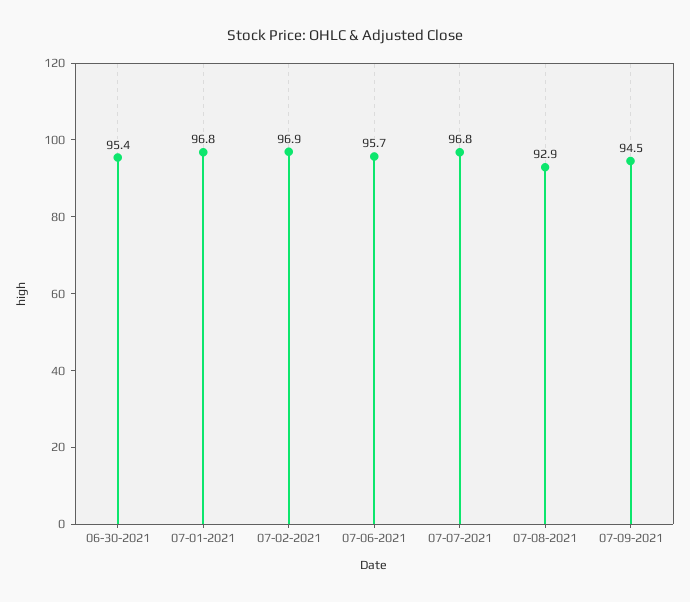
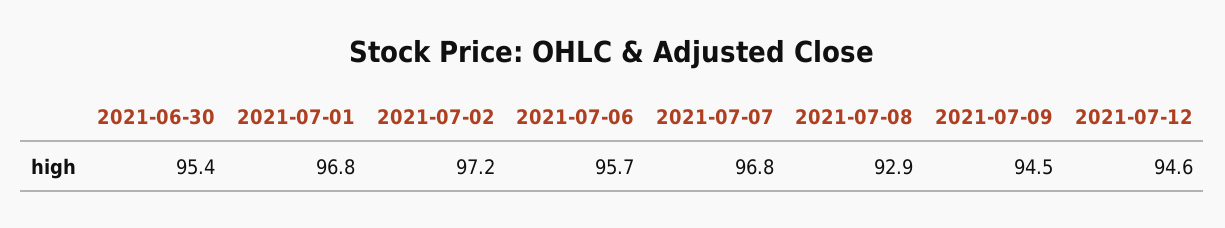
07-02-2021: 96.9 -> 97.2
2021-07-12: none -> 94.6

